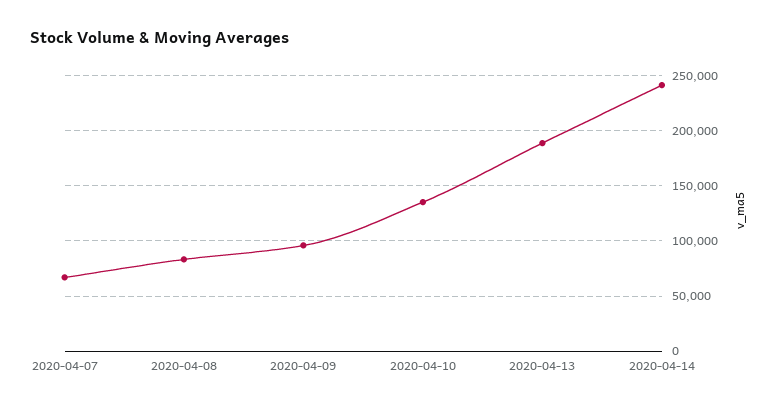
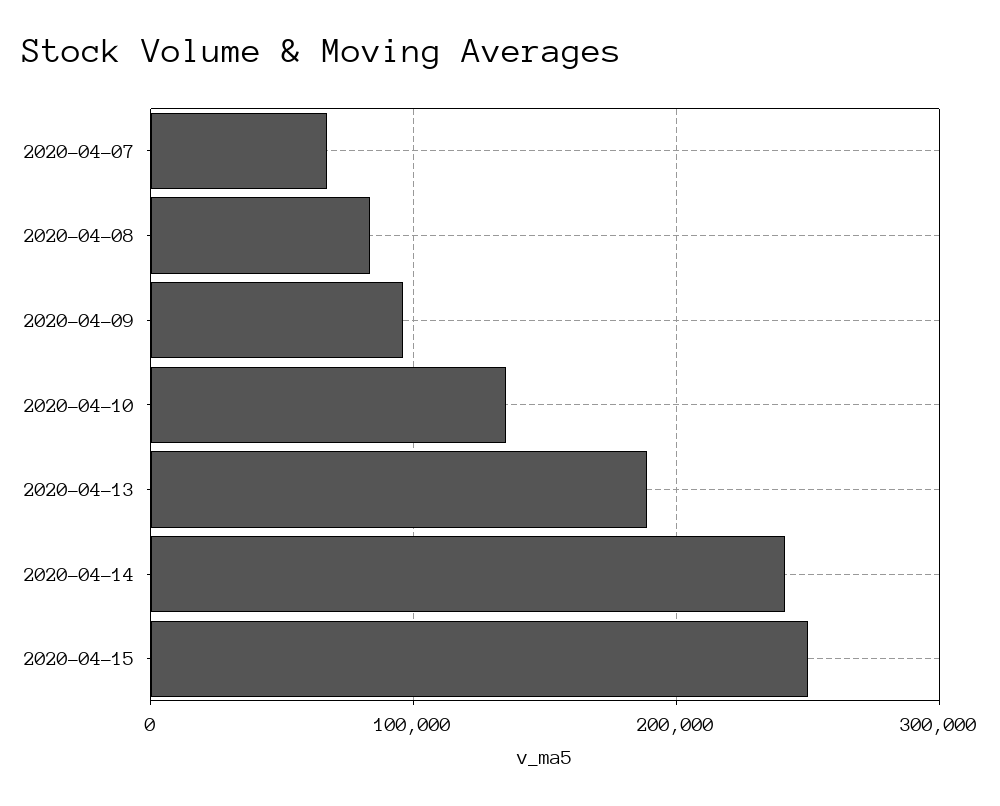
2020-04-15: none -> 250000

